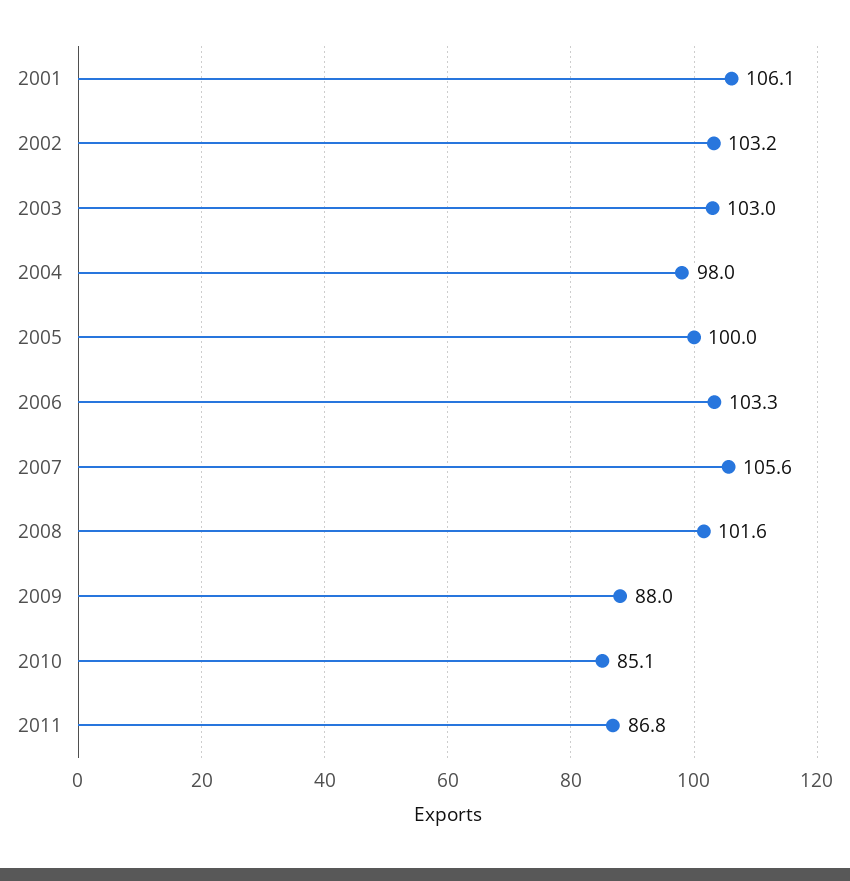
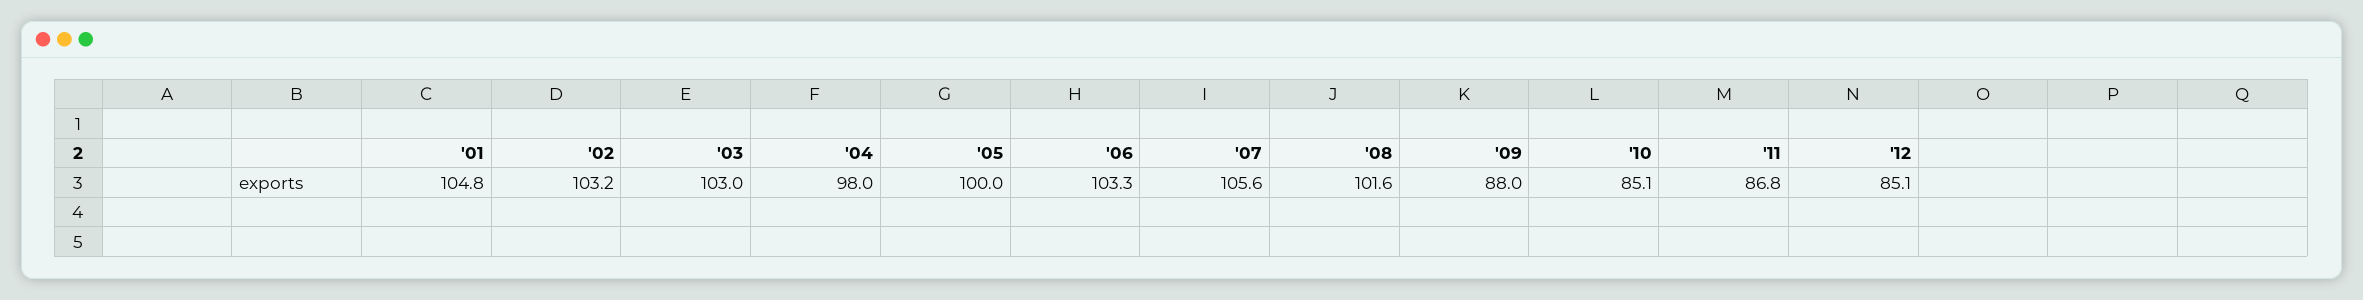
2001: 106.1 -> 104.8
'12: none -> 85.1

